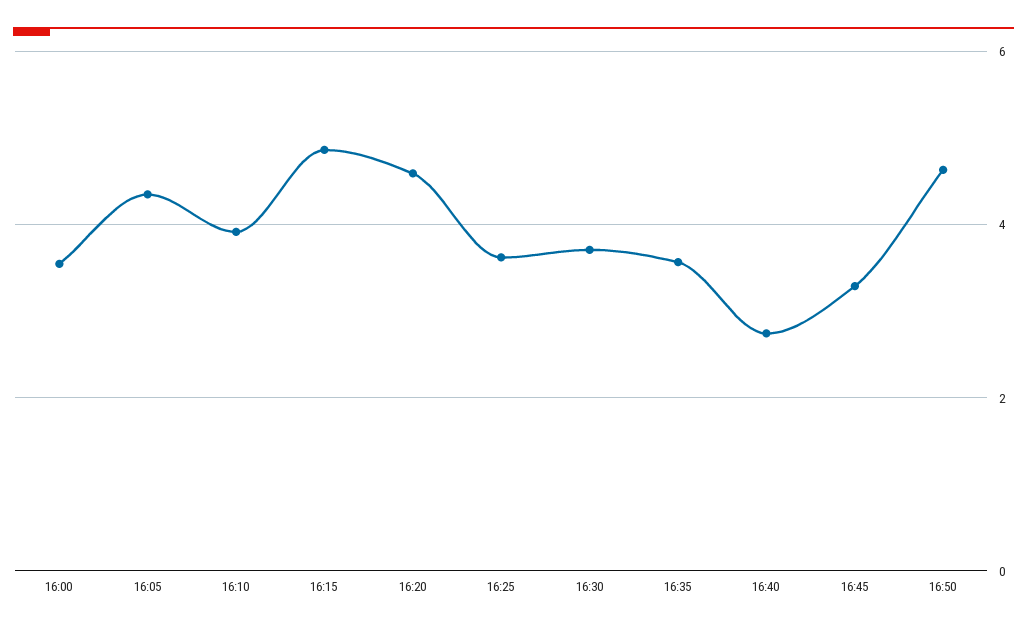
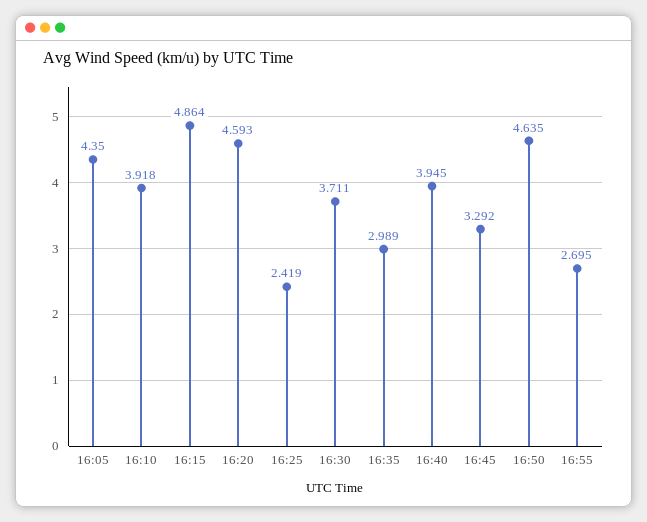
16:00: 3.6 -> none
16:25: 3.6 -> 2.419
16:35: 3.6 -> 2.989
16:40: 2.8 -> 3.945
16:55: none -> 2.695

